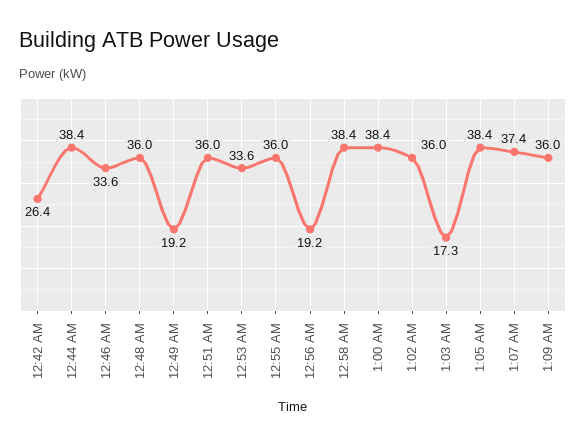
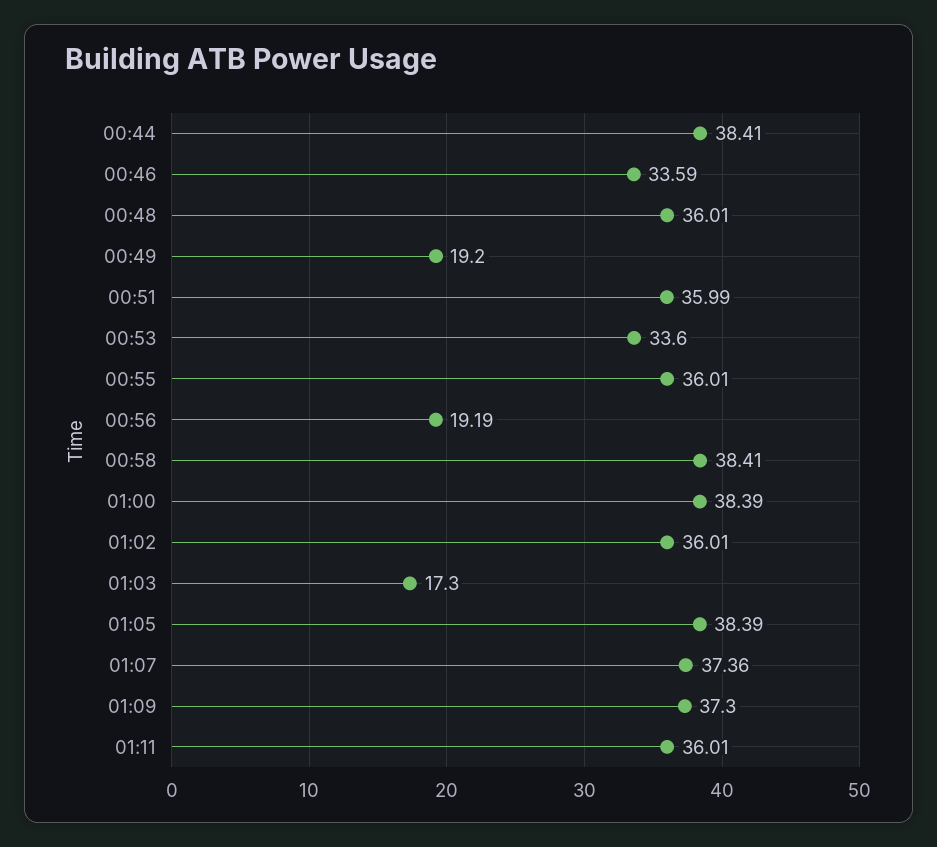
12:42 AM: 26.4 -> none
1:09 AM: 36 -> 37.3
01:11: none -> 36.01

